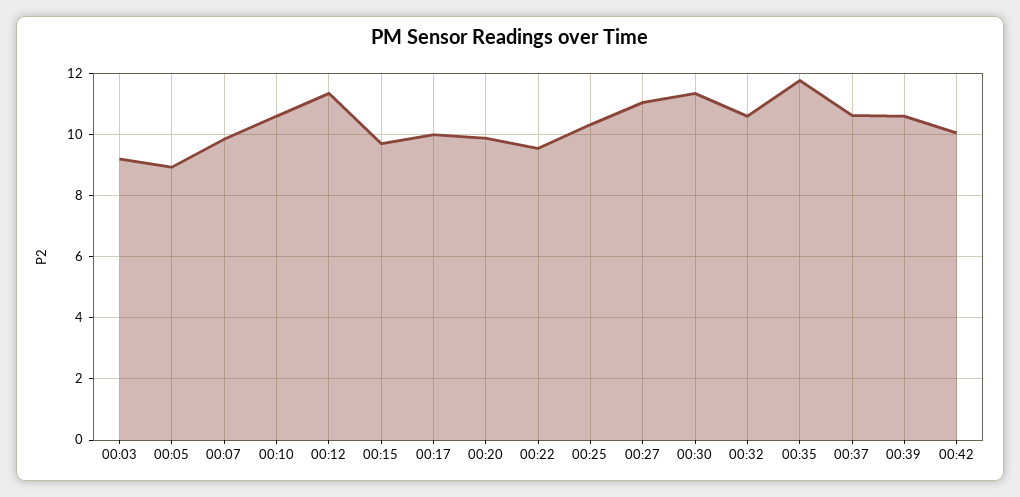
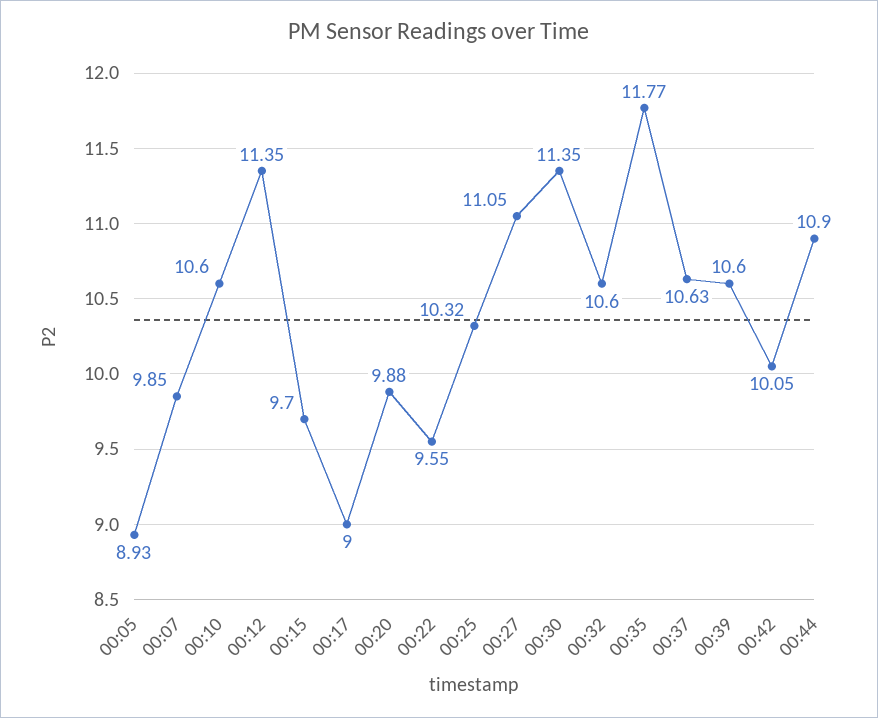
00:03: 9.2 -> none
00:17: 10 -> 9
00:44: none -> 10.9

